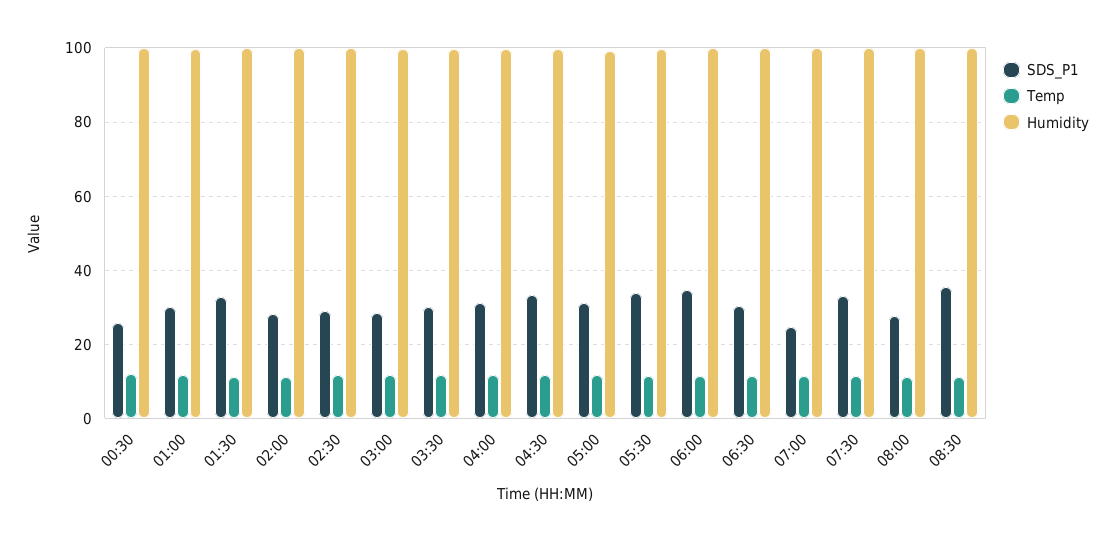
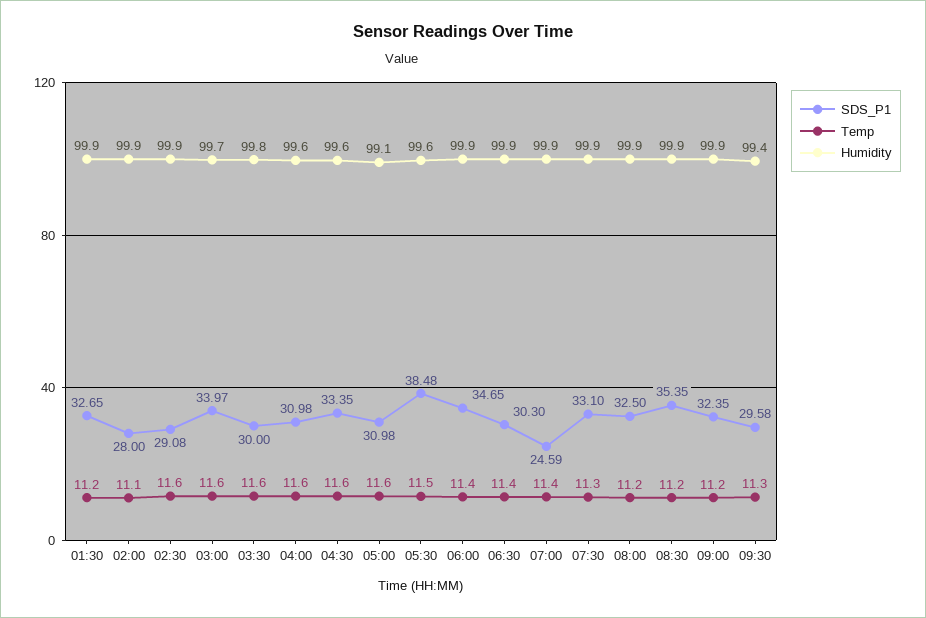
SDS_P1, 00:30: 26 -> none
Temp, 00:30: 12 -> none
Humidity, 00:30: 100 -> none
SDS_P1, 01:00: 30 -> none
Temp, 01:00: 12 -> none
Humidity, 01:00: 100 -> none
SDS_P1, 03:00: 28 -> 33.97
SDS_P1, 05:30: 34 -> 38.48
SDS_P1, 08:00: 28 -> 32.5
SDS_P1, 09:00: none -> 32.35
Temp, 09:00: none -> 11.2
Humidity, 09:00: none -> 99.9
SDS_P1, 09:30: none -> 29.58
Temp, 09:30: none -> 11.3
Humidity, 09:30: none -> 99.4

